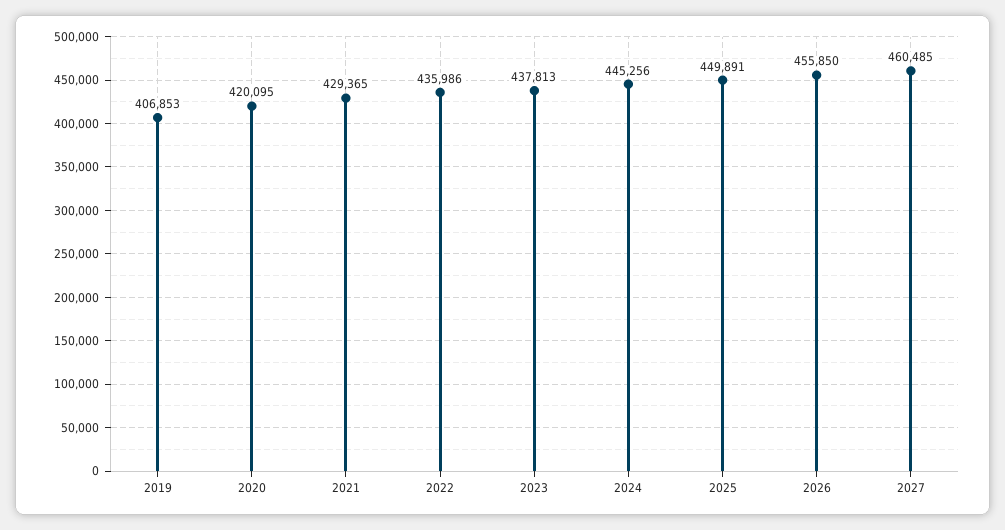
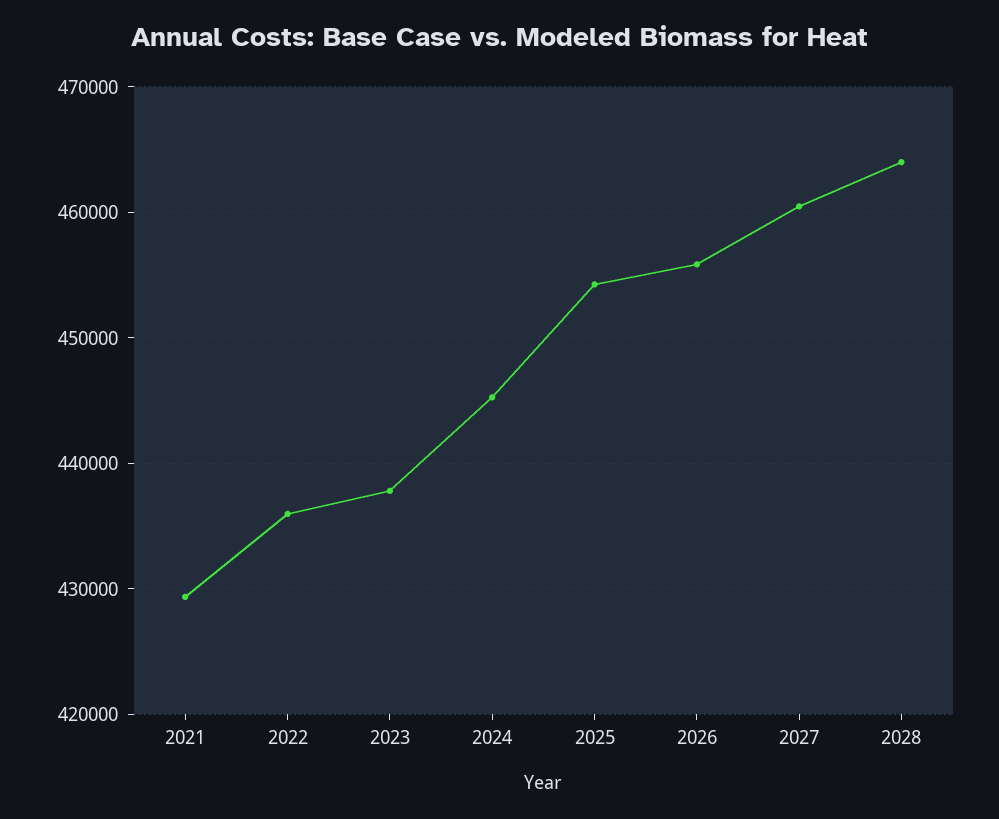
2019: 406853 -> none
2020: 420095 -> none
2025: 449891 -> 454000
2028: none -> 464000

